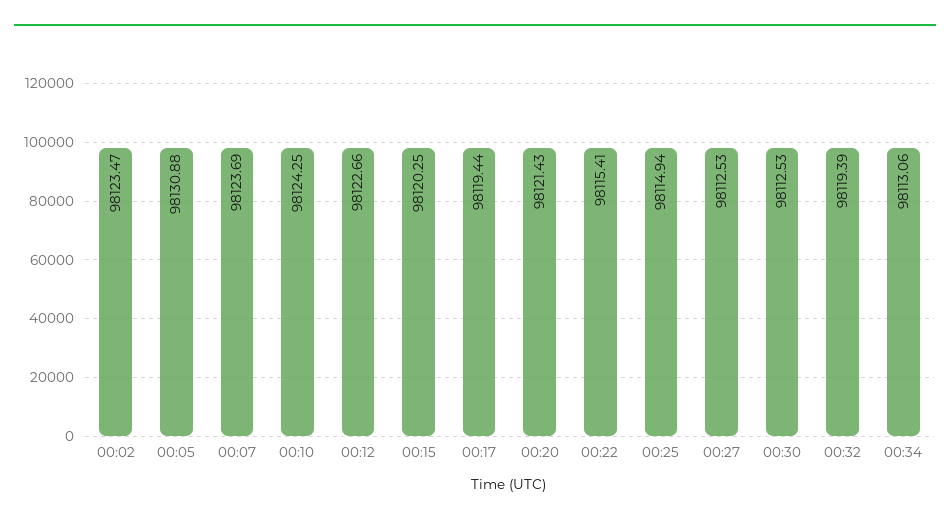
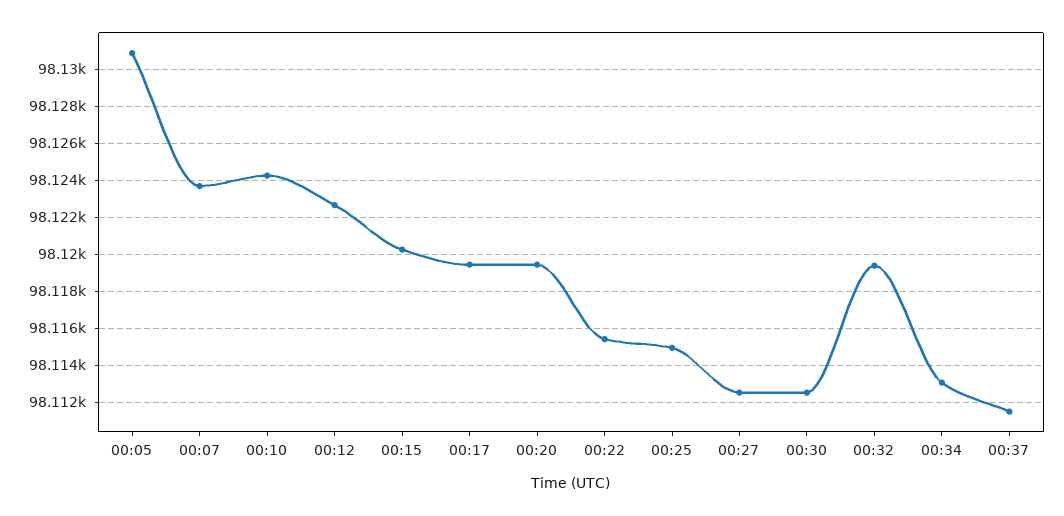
00:02: 98123.47 -> none
00:20: 98121.43 -> 98119.5
00:37: none -> 98111.5

